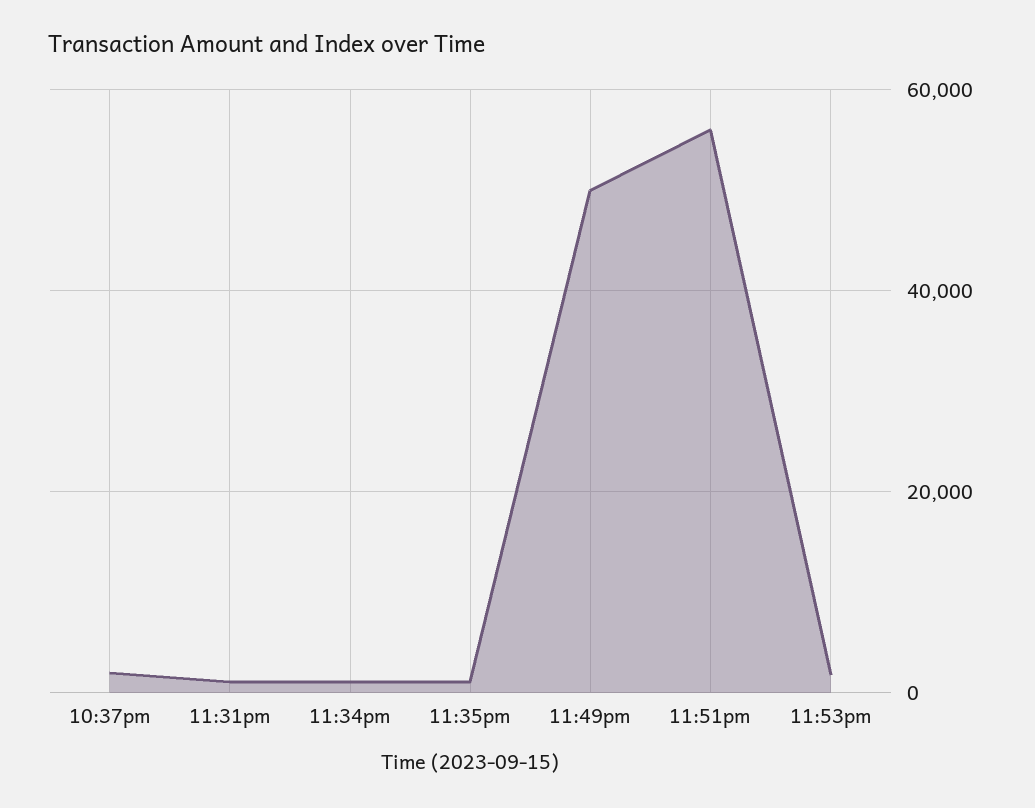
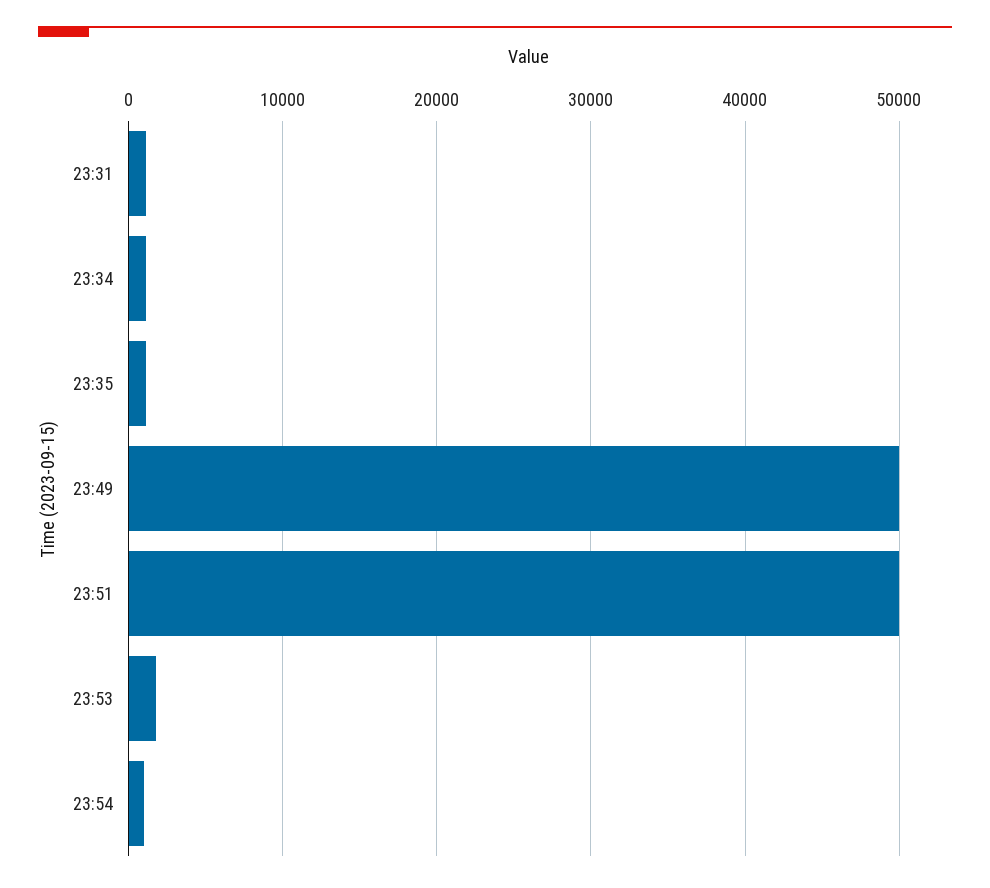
10:37pm: 2000 -> none
11:51pm: 56000 -> 50000
23:54: none -> 1000

